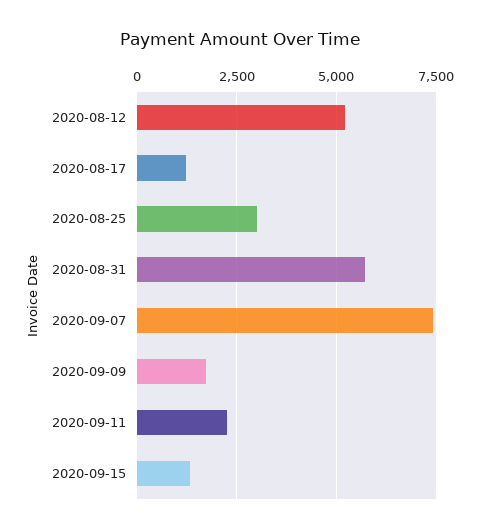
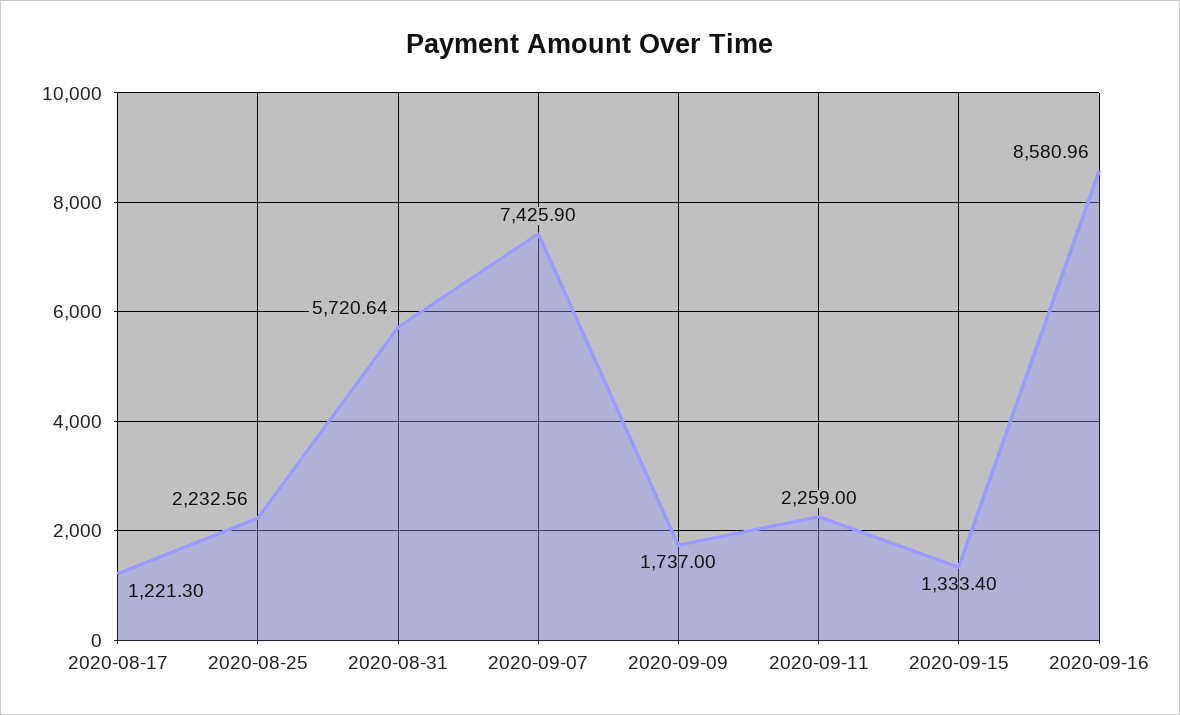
2020-08-12: 5250 -> none
2020-08-25: 3000 -> 2232.56
2020-09-16: none -> 8580.96

